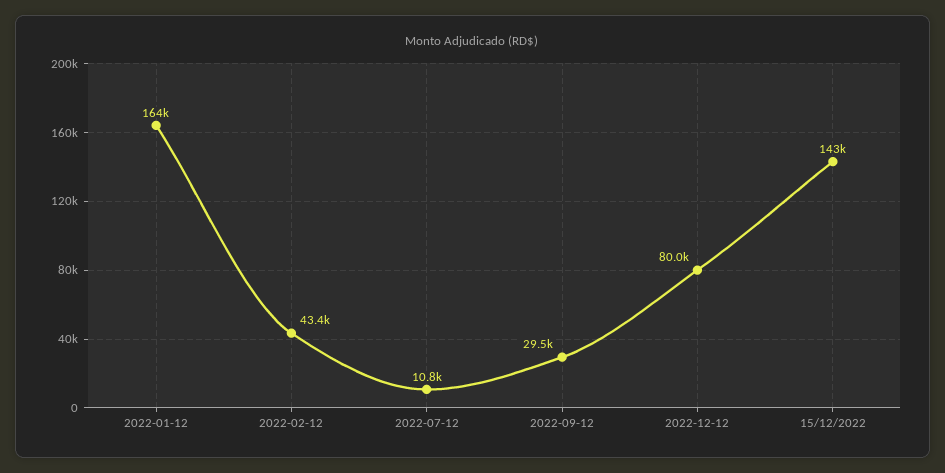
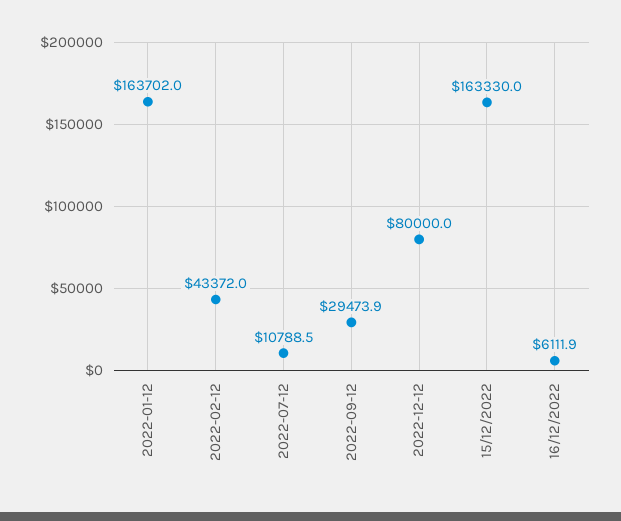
15/12/2022: 143000 -> 163330
16/12/2022: none -> 6111.9

